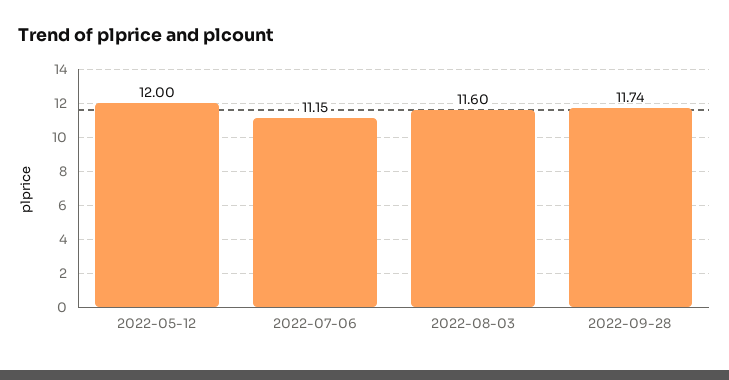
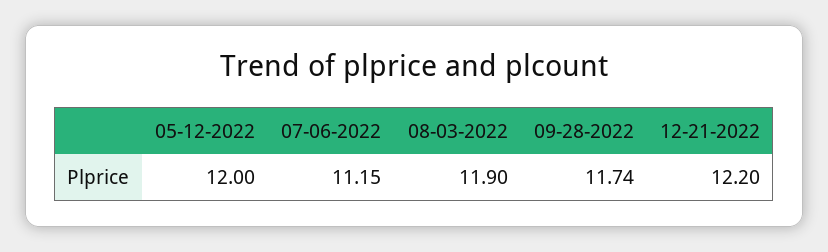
2022-08-03: 11.6 -> 11.9
12-21-2022: none -> 12.2

